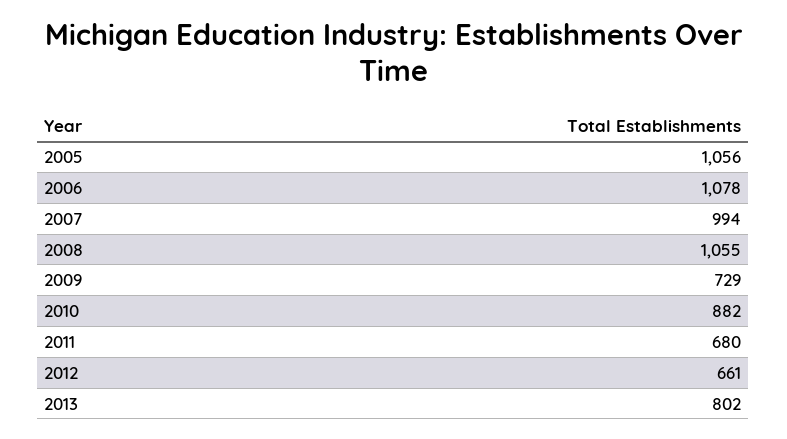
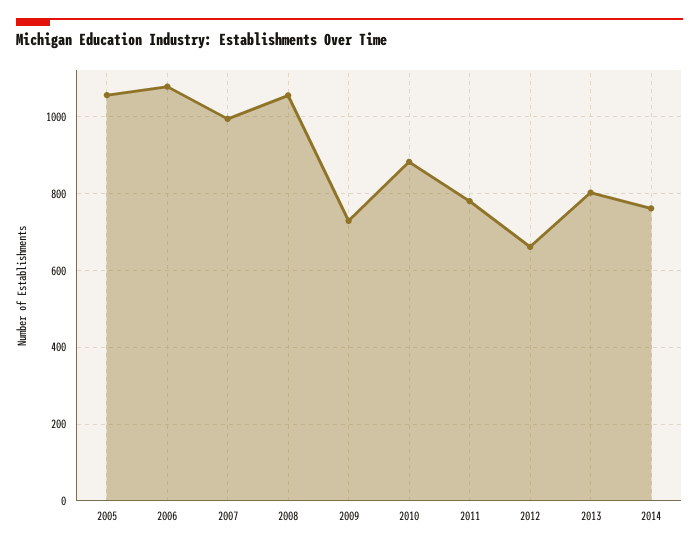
2011: 680 -> 780
2014: none -> 760

